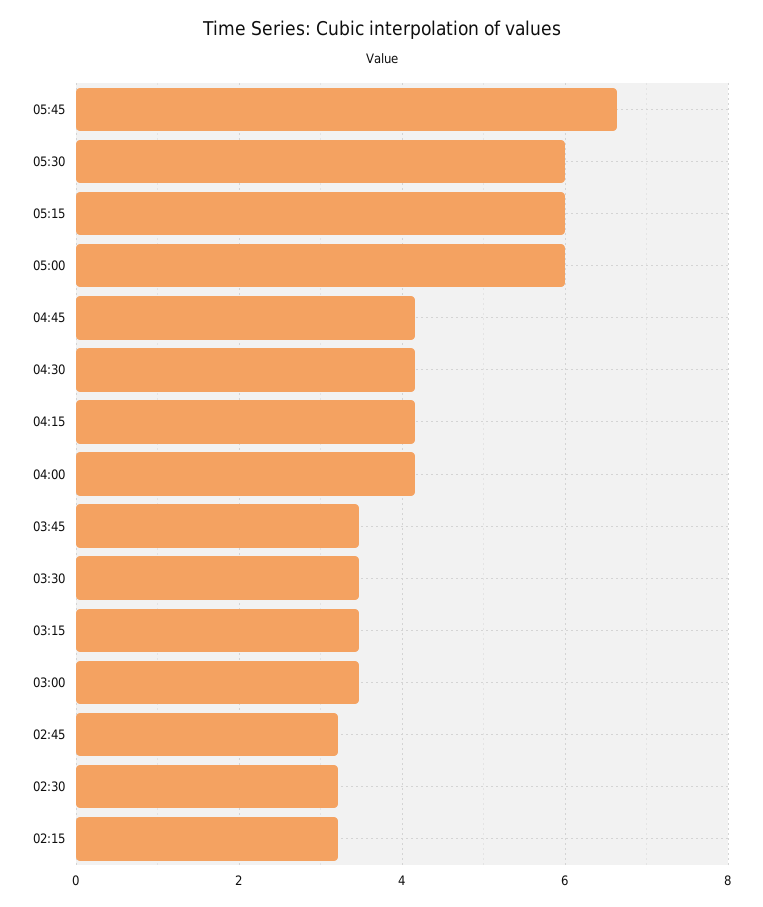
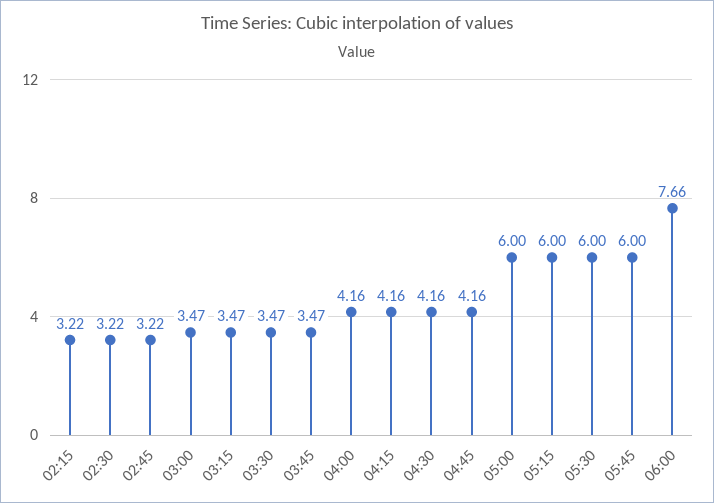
05:45: 6.6 -> 6
06:00: none -> 7.66

